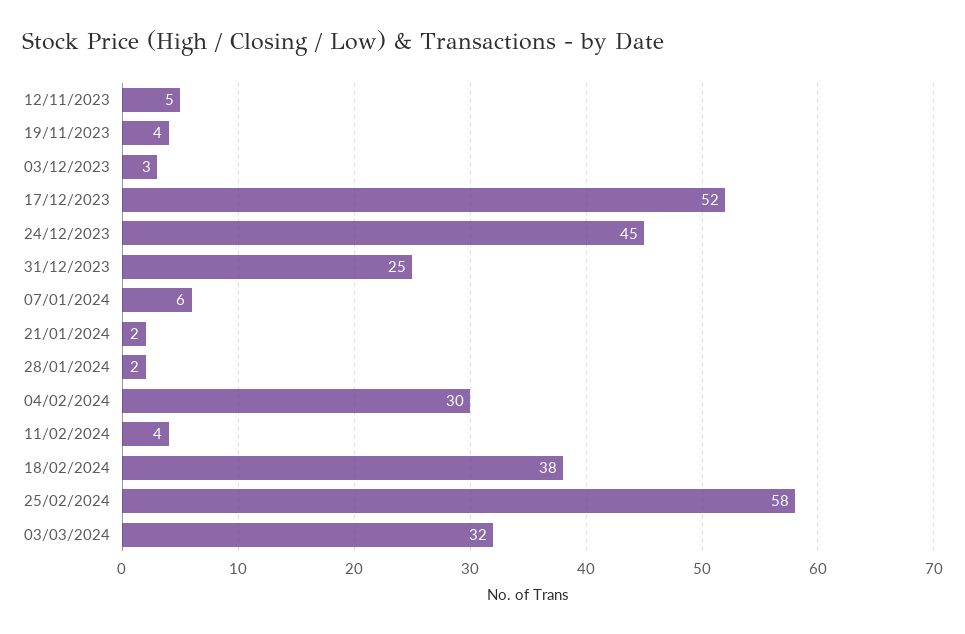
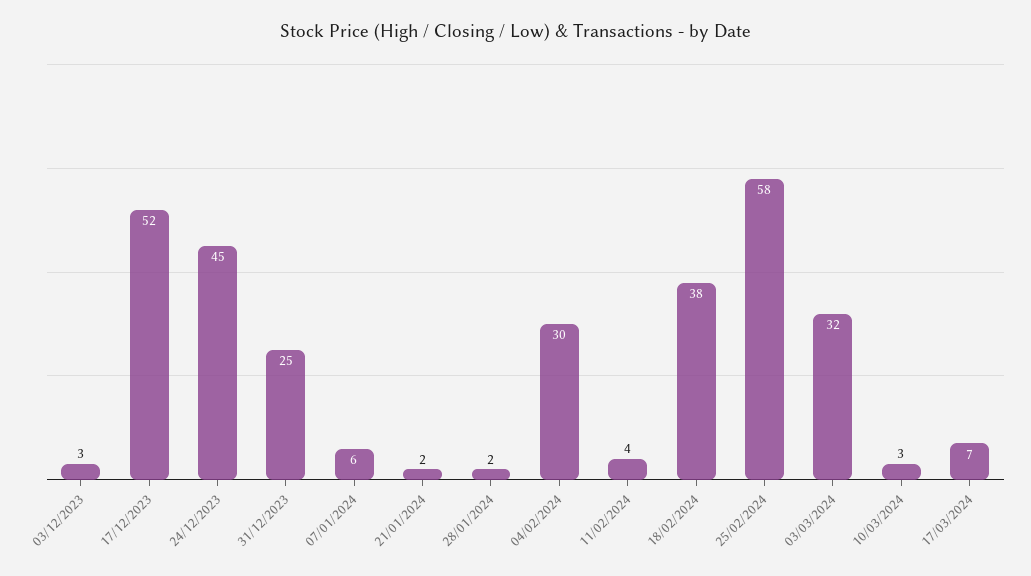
12/11/2023: 5 -> none
19/11/2023: 4 -> none
10/03/2024: none -> 3
17/03/2024: none -> 7

